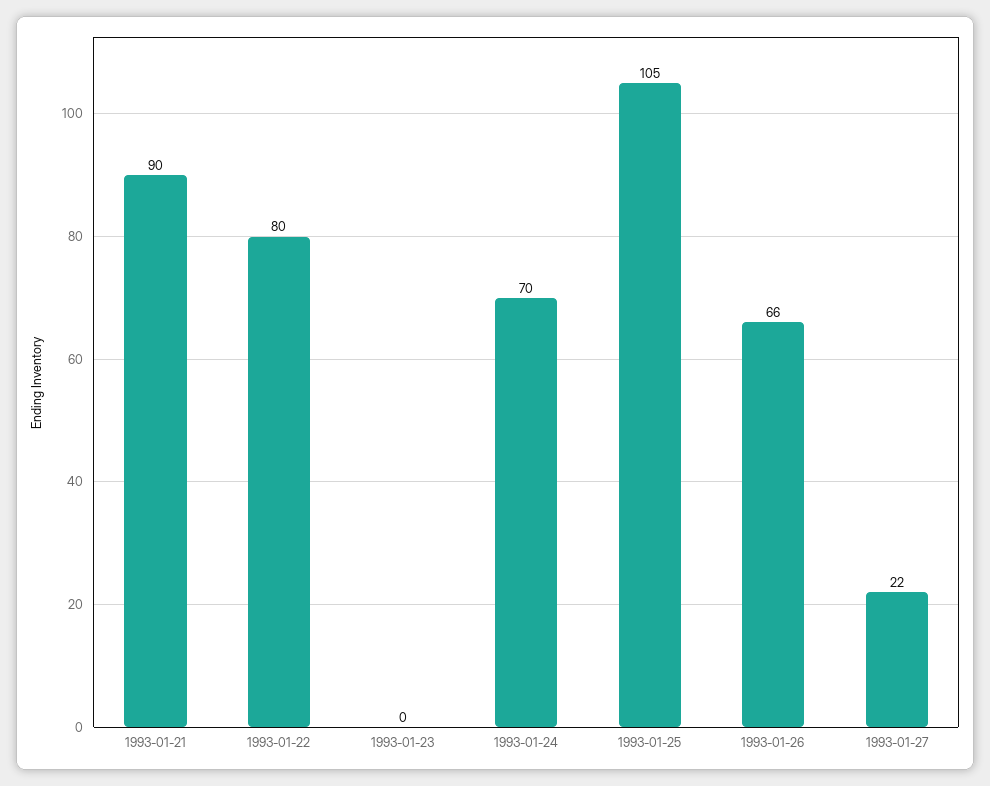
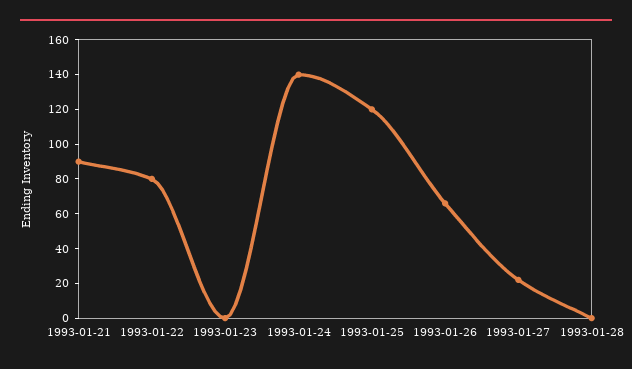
1993-01-24: 70 -> 140
1993-01-25: 105 -> 120
1993-01-28: none -> 0

